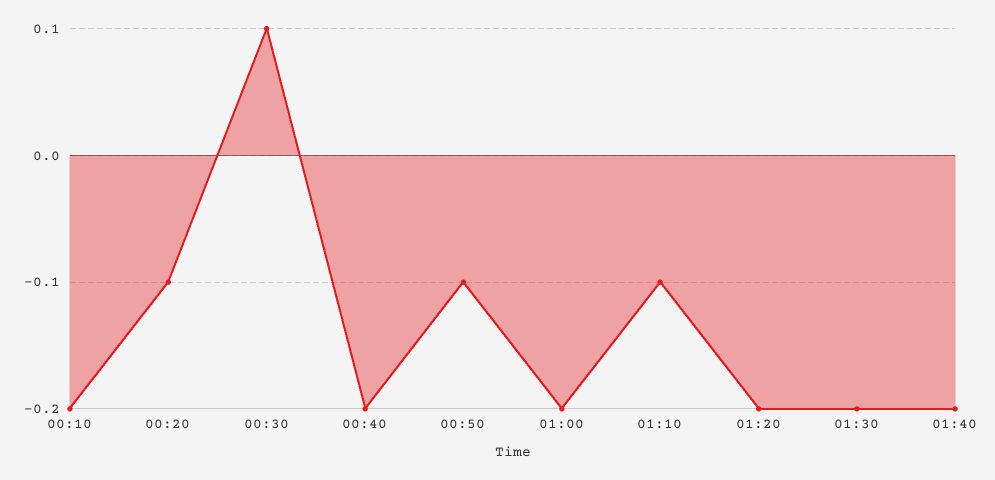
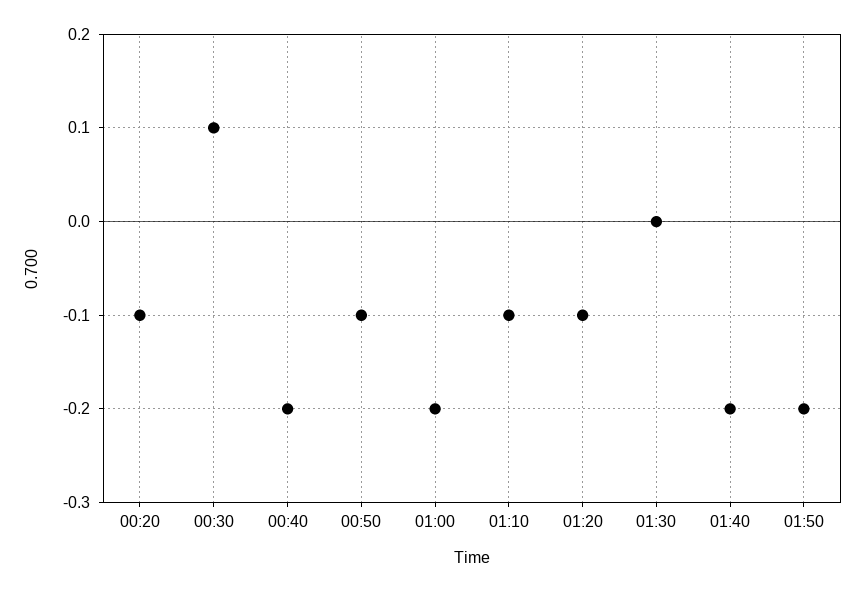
00:10: -0.2 -> none
01:20: -0.2 -> -0.1
01:30: -0.2 -> 0
01:50: none -> -0.2

